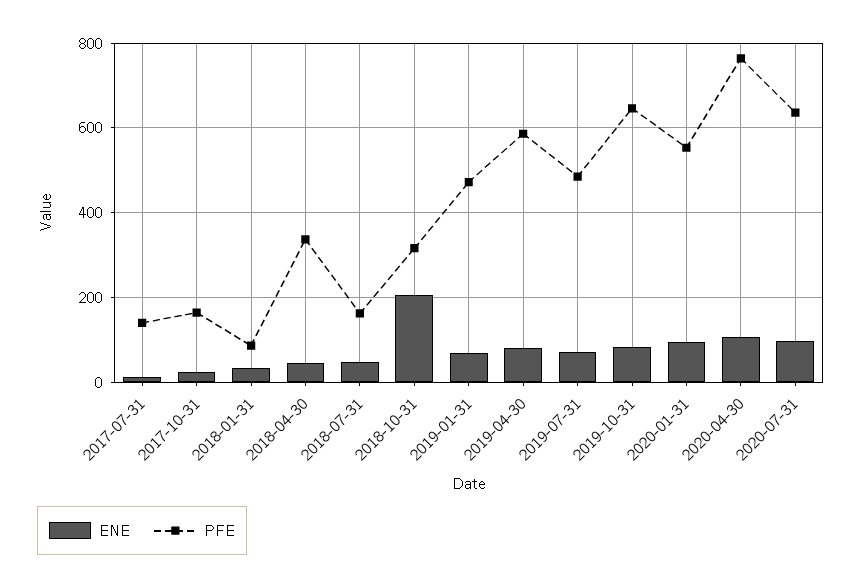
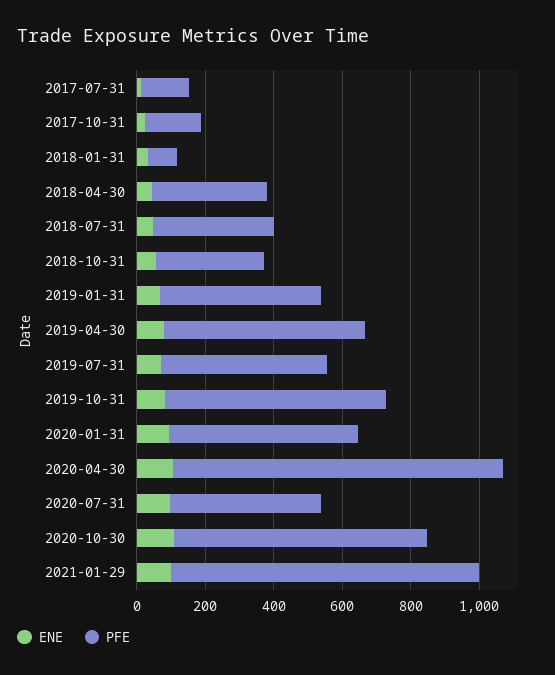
PFE, 2018-07-31: 160 -> 350
ENE, 2018-10-31: 200 -> 50
PFE, 2020-04-30: 760 -> 950
PFE, 2020-07-31: 640 -> 450
ENE, 2020-10-30: none -> 100
PFE, 2020-10-30: none -> 750
ENE, 2021-01-29: none -> 100
PFE, 2021-01-29: none -> 900

